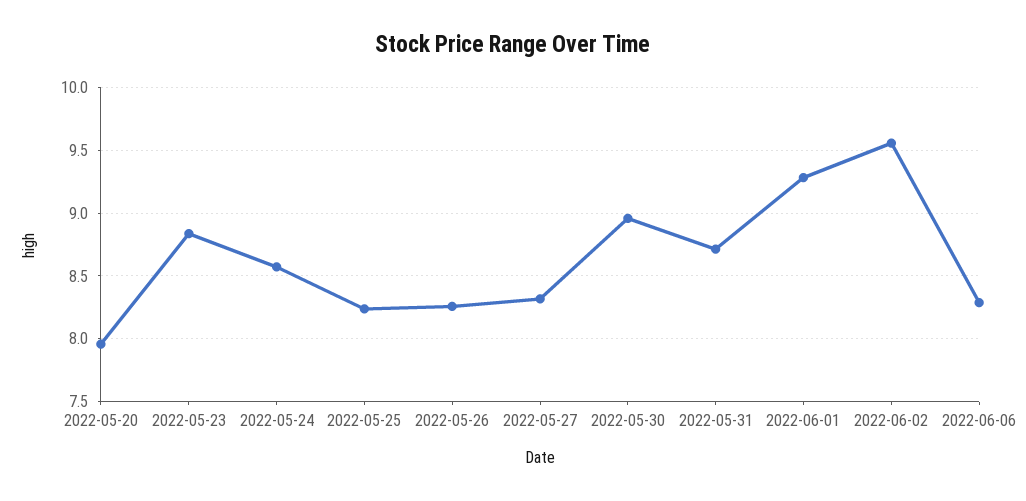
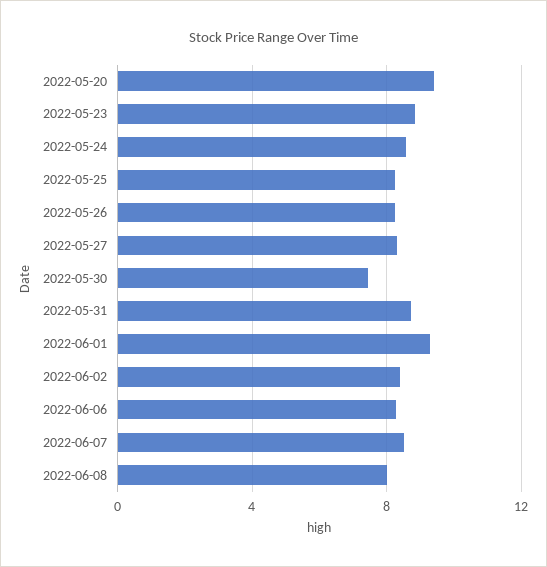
2022-05-20: 7.95 -> 9.5
2022-05-30: 8.95 -> 7.5
2022-06-02: 9.55 -> 8.5
2022-06-07: none -> 8.5
2022-06-08: none -> 8

